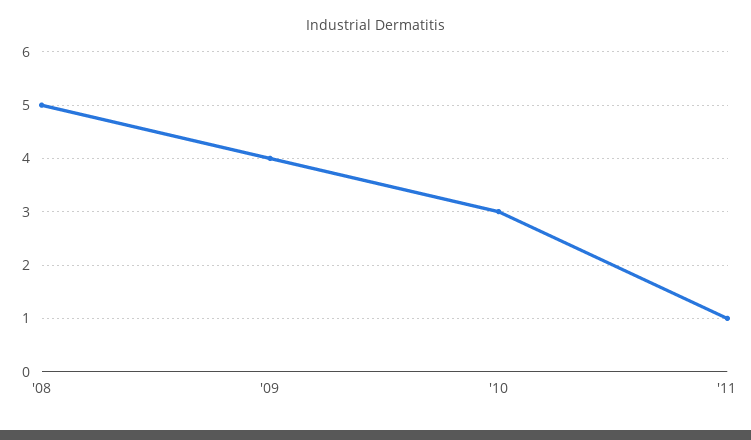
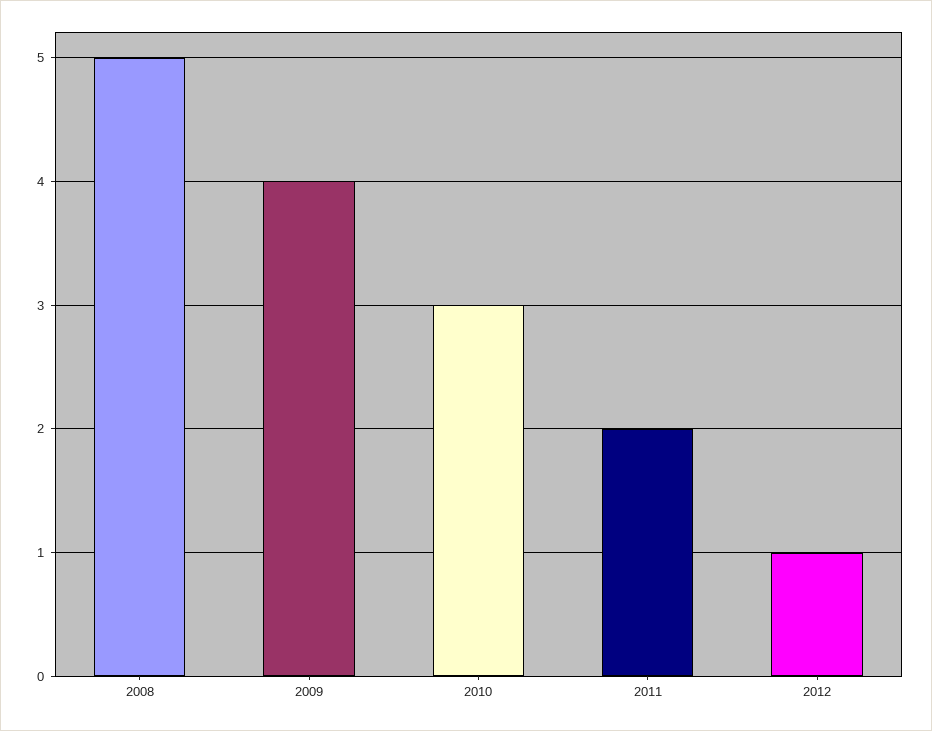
'11: 1 -> 2
2012: none -> 1

